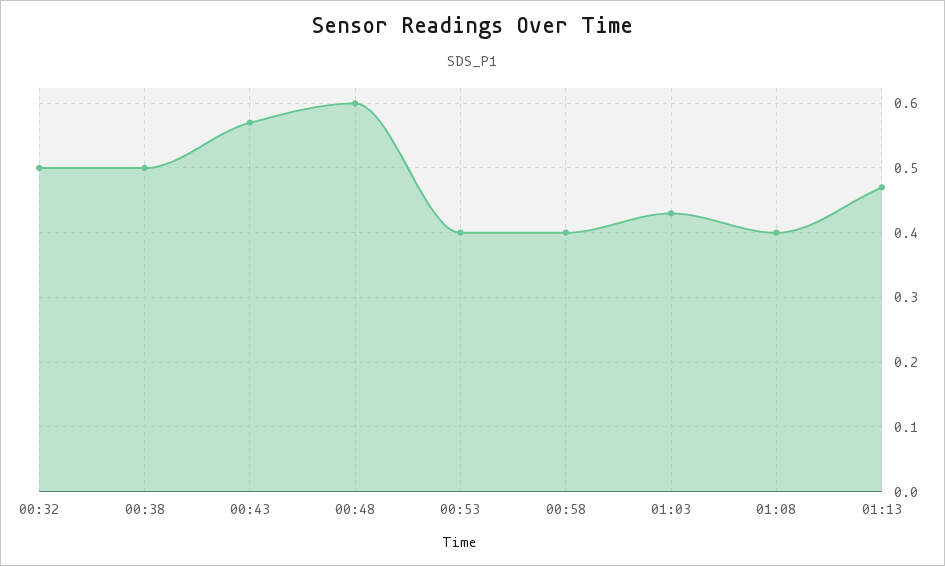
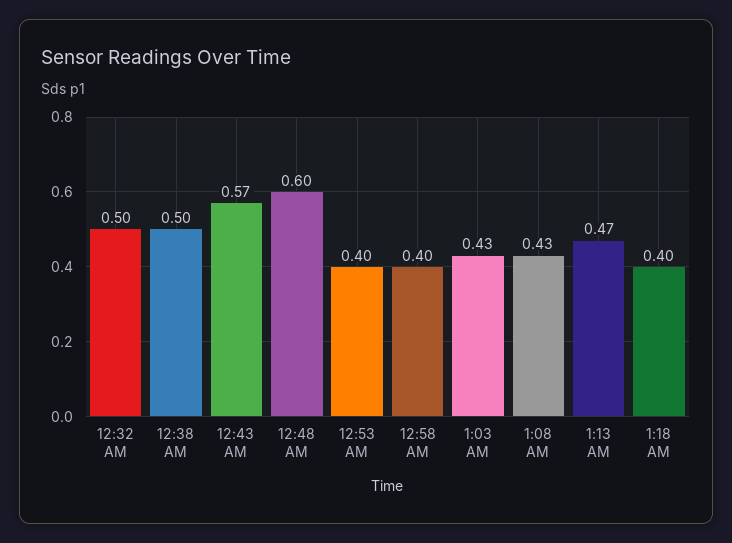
01:08: 0.4 -> 0.43
1:18 AM: none -> 0.4

